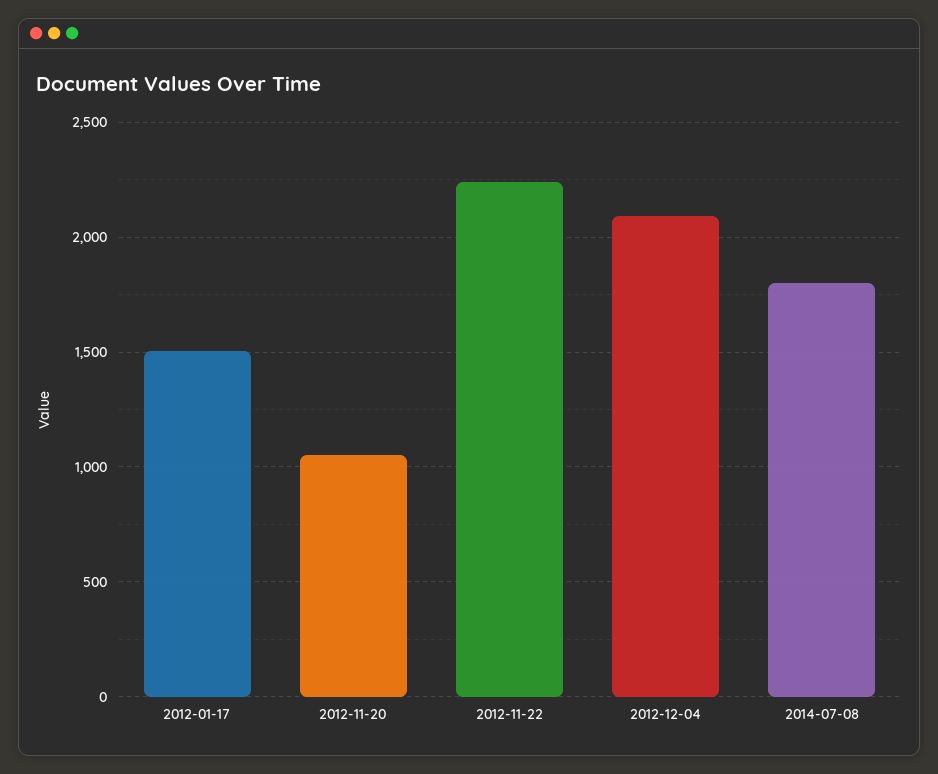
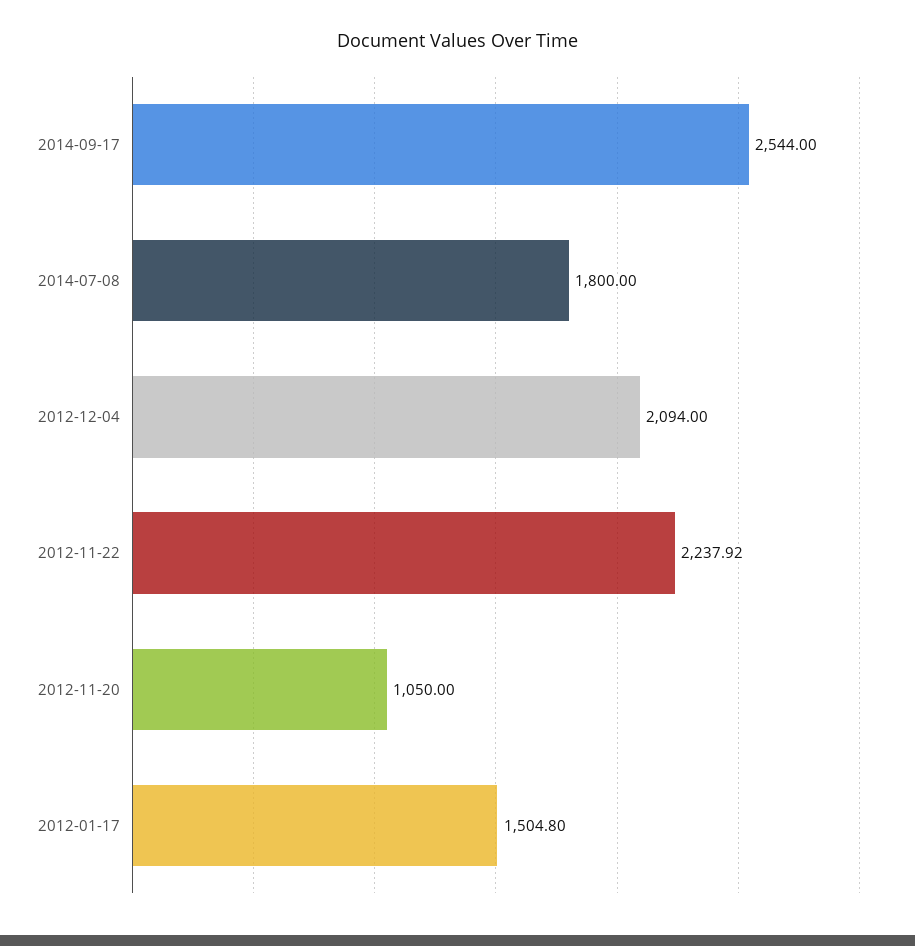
2014-09-17: none -> 2544

